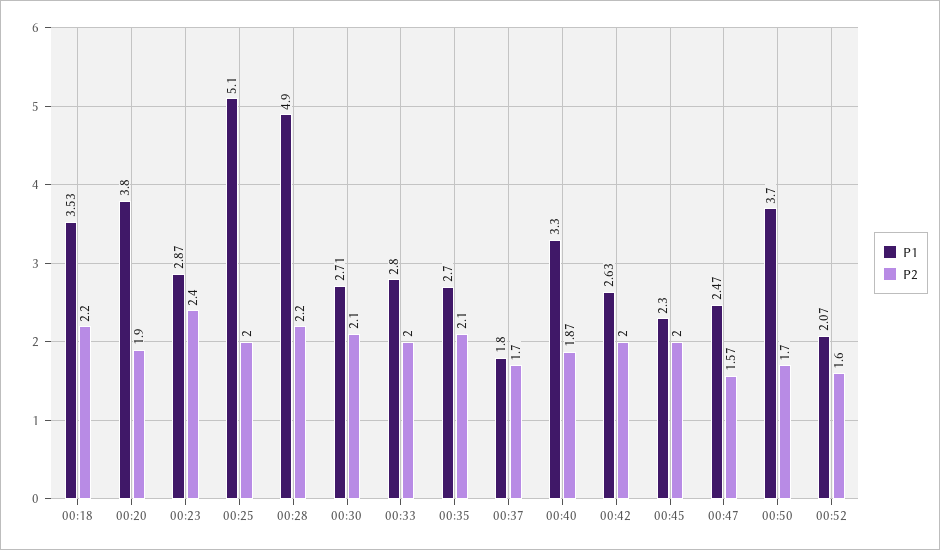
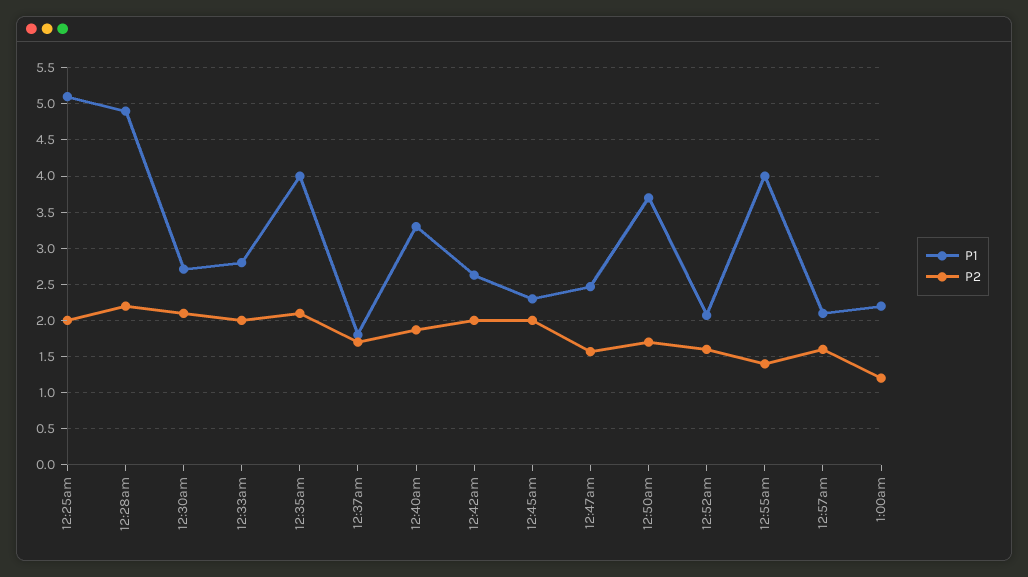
P1, 00:18: 3.53 -> none
P2, 00:18: 2.2 -> none
P1, 00:20: 3.8 -> none
P2, 00:20: 1.9 -> none
P1, 00:23: 2.87 -> none
P2, 00:23: 2.4 -> none
P1, 00:35: 2.7 -> 4
P1, 12:55am: none -> 4
P2, 12:55am: none -> 1.4
P1, 12:57am: none -> 2.1
P2, 12:57am: none -> 1.6
P1, 1:00am: none -> 2.2
P2, 1:00am: none -> 1.2

